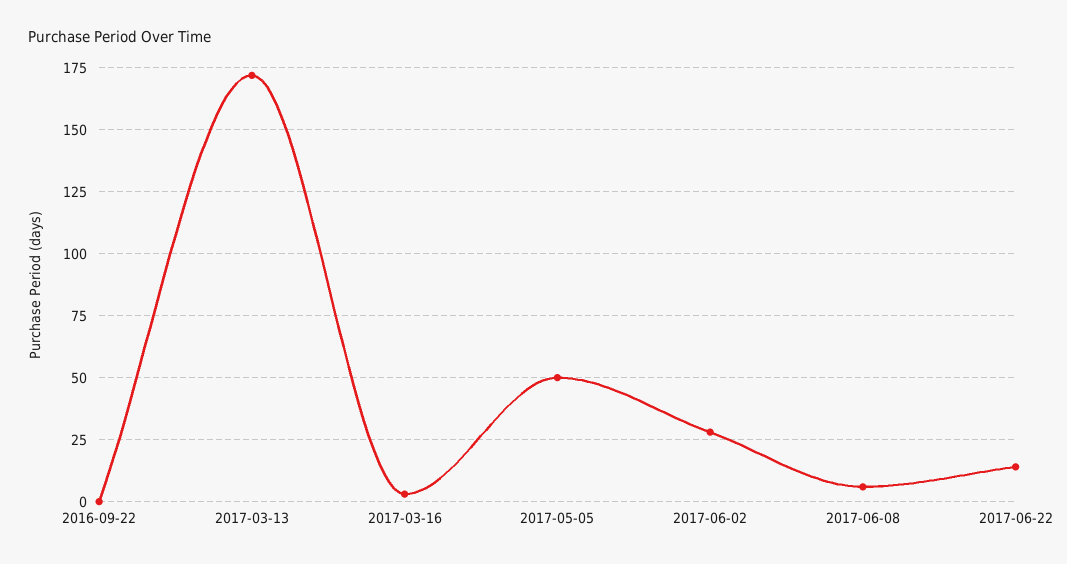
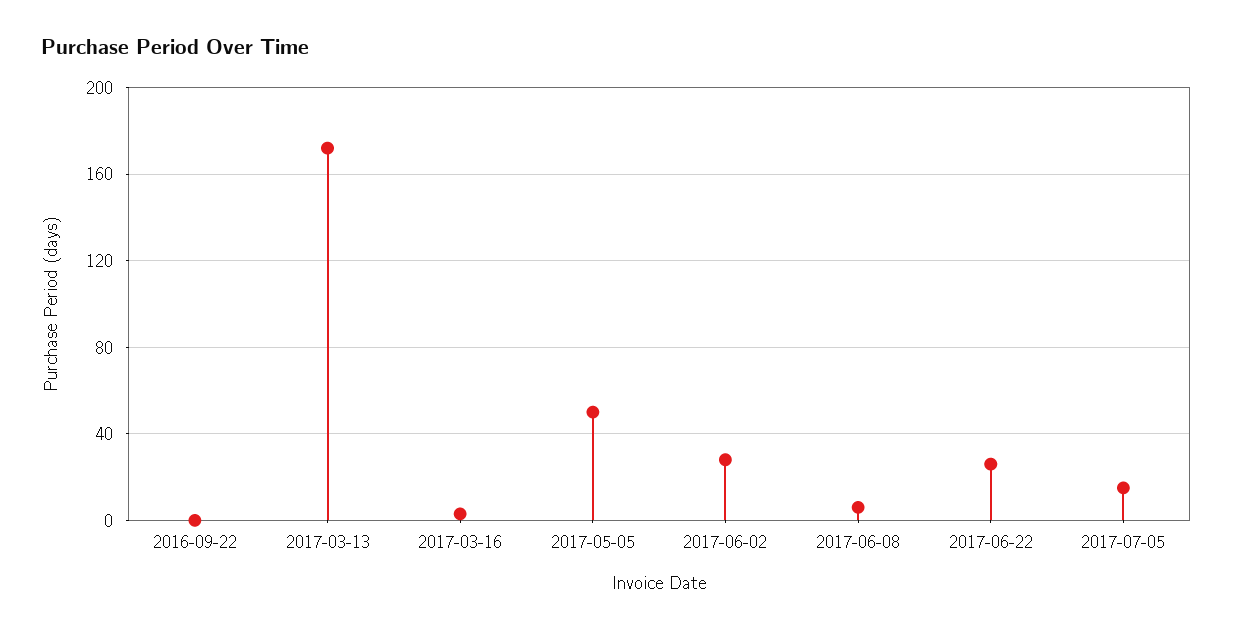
2017-06-22: 15 -> 25
2017-07-05: none -> 15

